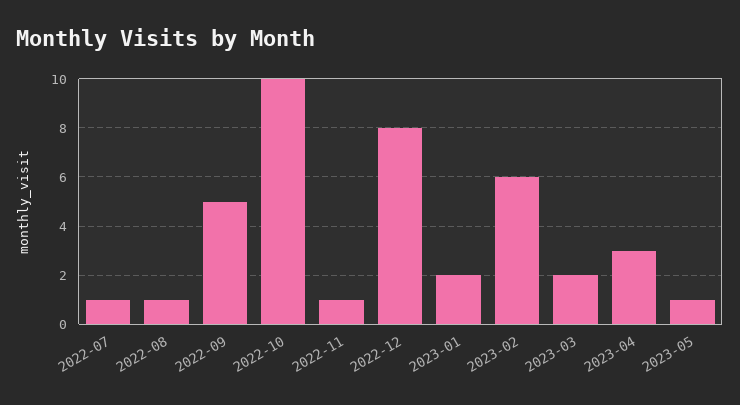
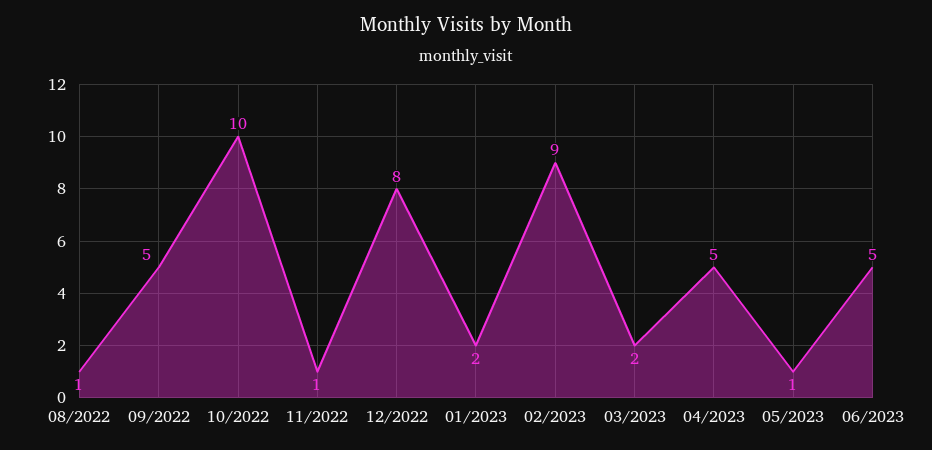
2022-07: 1 -> none
2023-02: 6 -> 9
2023-04: 3 -> 5
06/2023: none -> 5

